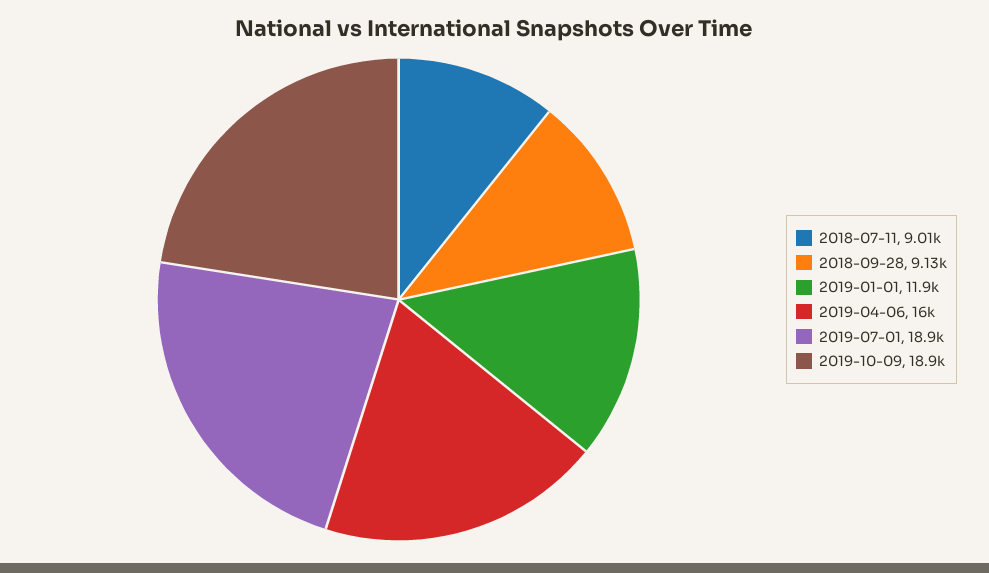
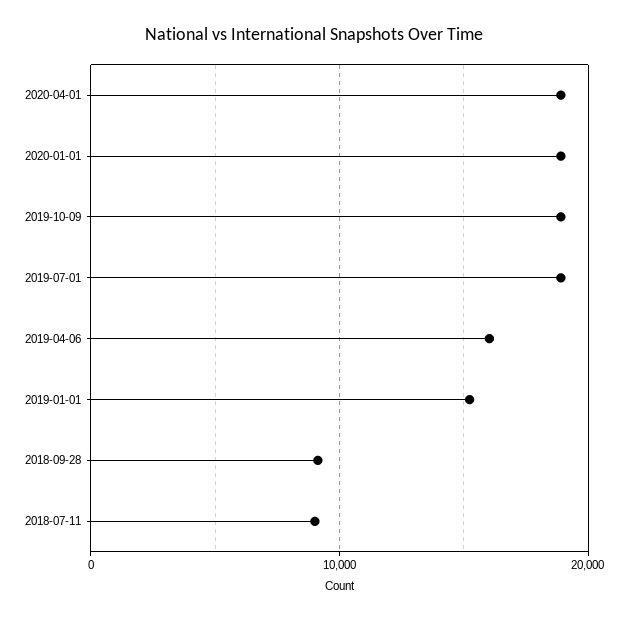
2019-01-01: 11900 -> 15000
2020-04-01: none -> 19000
2020-01-01: none -> 19000

